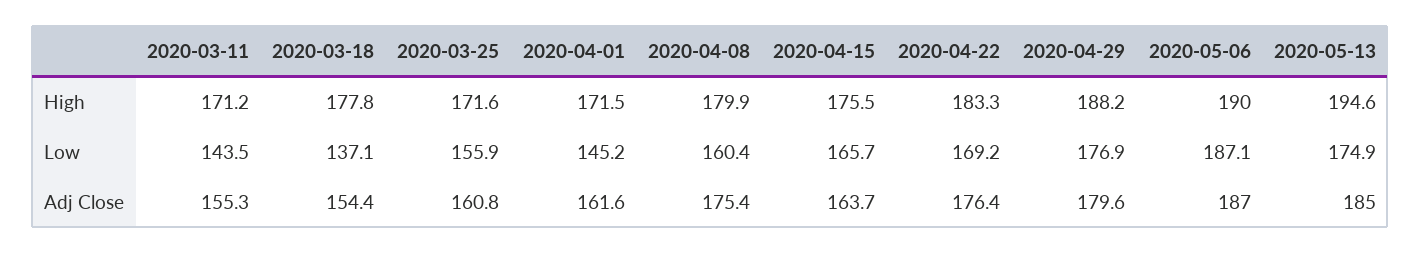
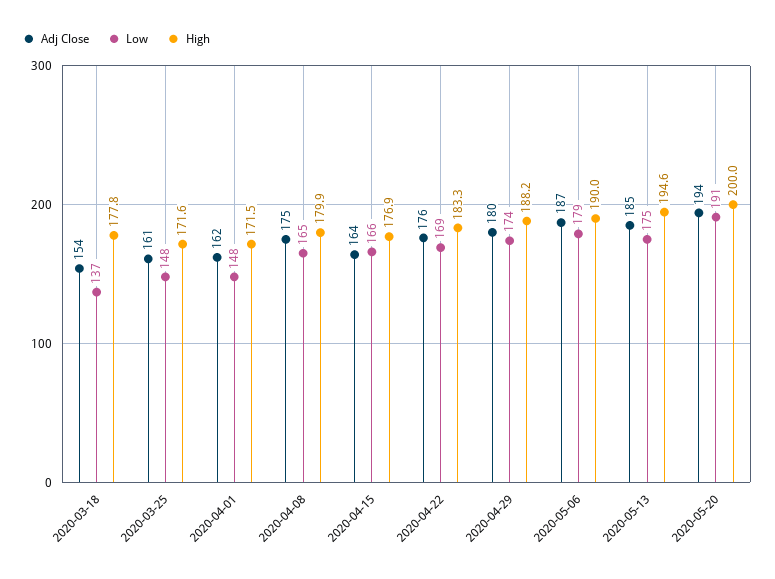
High, 2020-03-11: 171.2 -> none
High, 2020-04-15: 175.5 -> 176.9
Low, 2020-03-11: 143.5 -> none
Low, 2020-03-25: 155.9 -> 148
Low, 2020-04-01: 145.2 -> 148
Low, 2020-04-08: 160.4 -> 165
Low, 2020-04-29: 176.9 -> 174
Low, 2020-05-06: 187.1 -> 179
Adj Close, 2020-03-11: 155.3 -> none
Adj Close, 2020-05-20: none -> 194
Low, 2020-05-20: none -> 191
High, 2020-05-20: none -> 200

